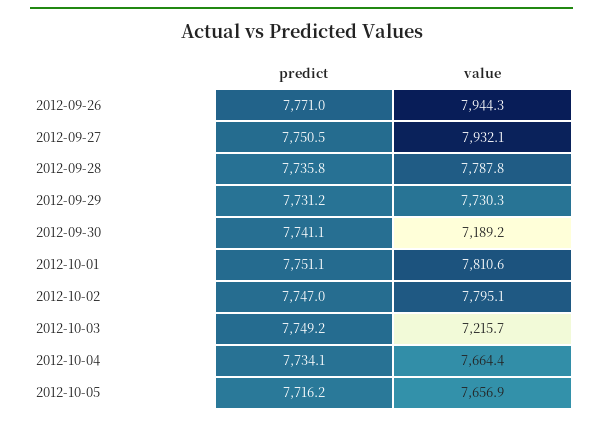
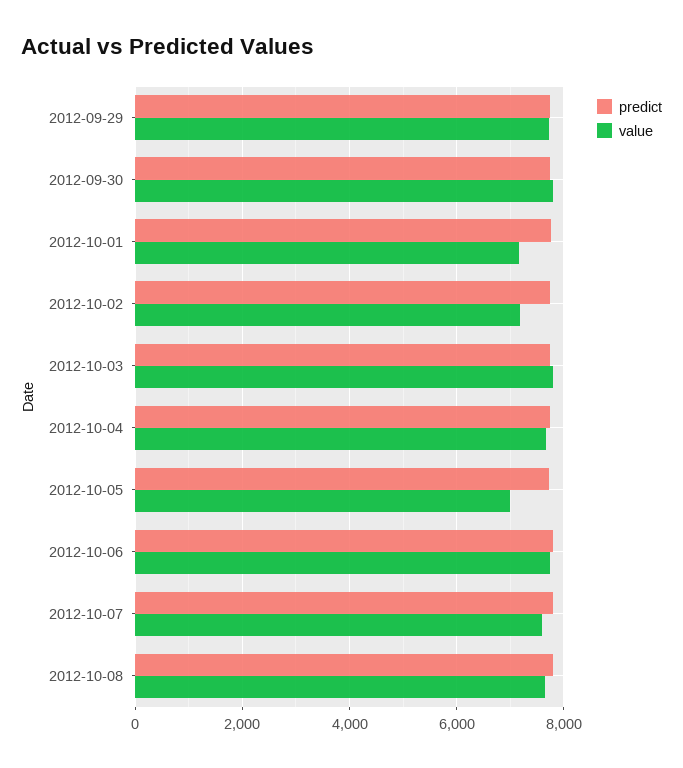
predict, 2012-09-26: 7771 -> none
value, 2012-09-26: 7944.3 -> none
predict, 2012-09-27: 7750.5 -> none
value, 2012-09-27: 7932.1 -> none
predict, 2012-09-28: 7735.8 -> none
value, 2012-09-28: 7787.8 -> none
value, 2012-09-30: 7189.2 -> 7800
value, 2012-10-01: 7810.6 -> 7200
value, 2012-10-02: 7795.1 -> 7200
value, 2012-10-03: 7215.7 -> 7800
value, 2012-10-05: 7656.9 -> 7000
predict, 2012-10-06: none -> 7800
value, 2012-10-06: none -> 7800
predict, 2012-10-07: none -> 7800
value, 2012-10-07: none -> 7600
predict, 2012-10-08: none -> 7800
value, 2012-10-08: none -> 7600

